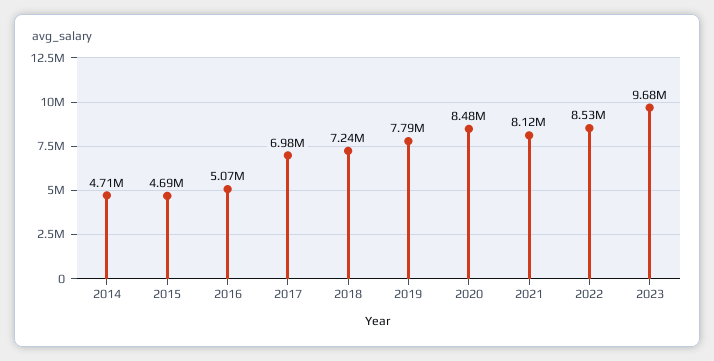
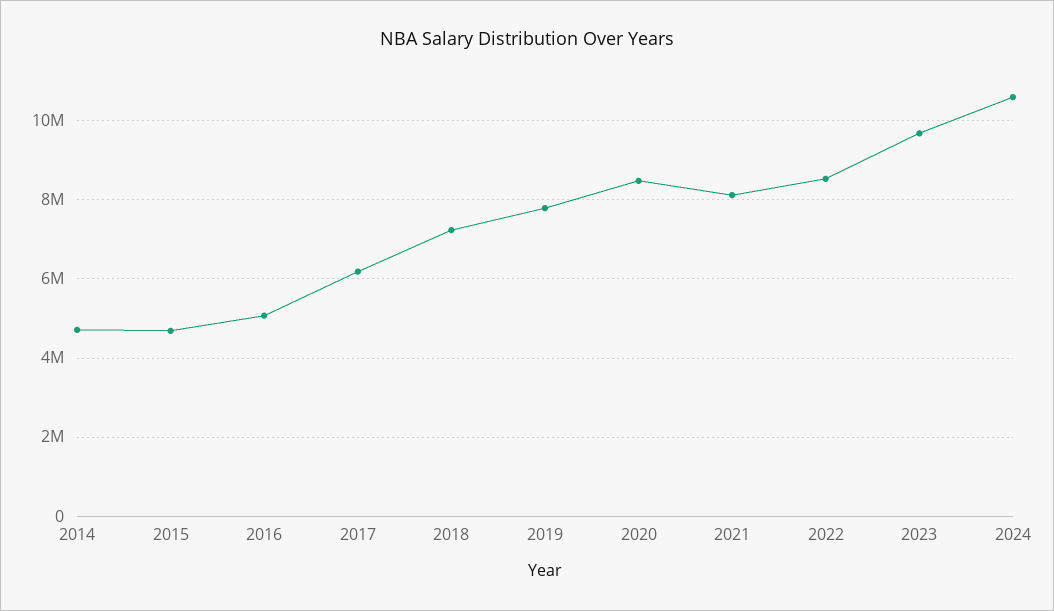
2017: 6980000 -> 6200000
2024: none -> 10600000

